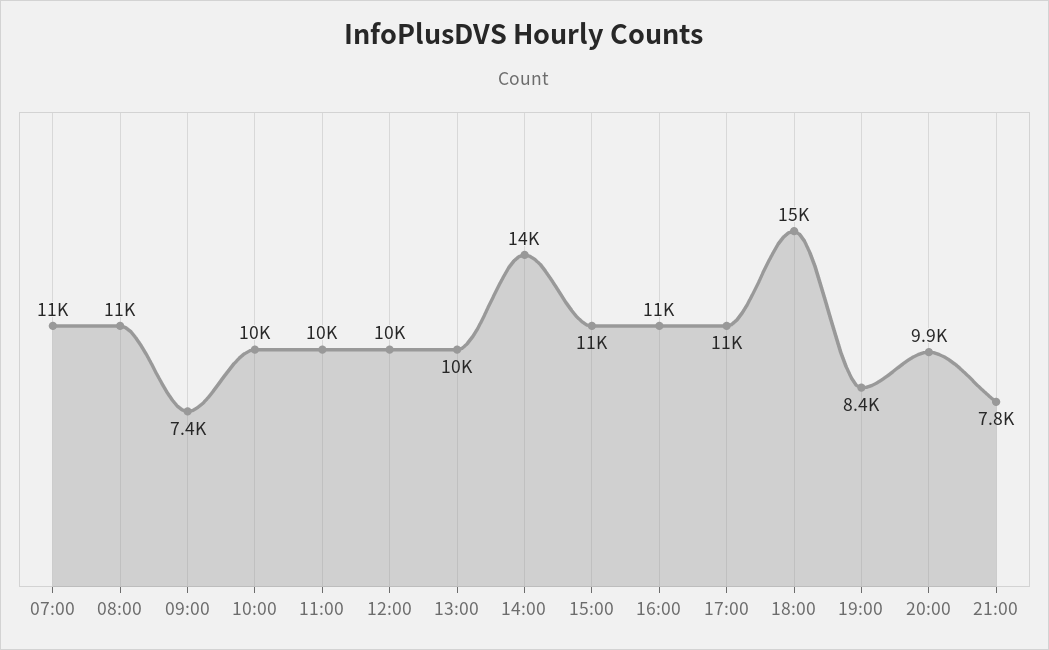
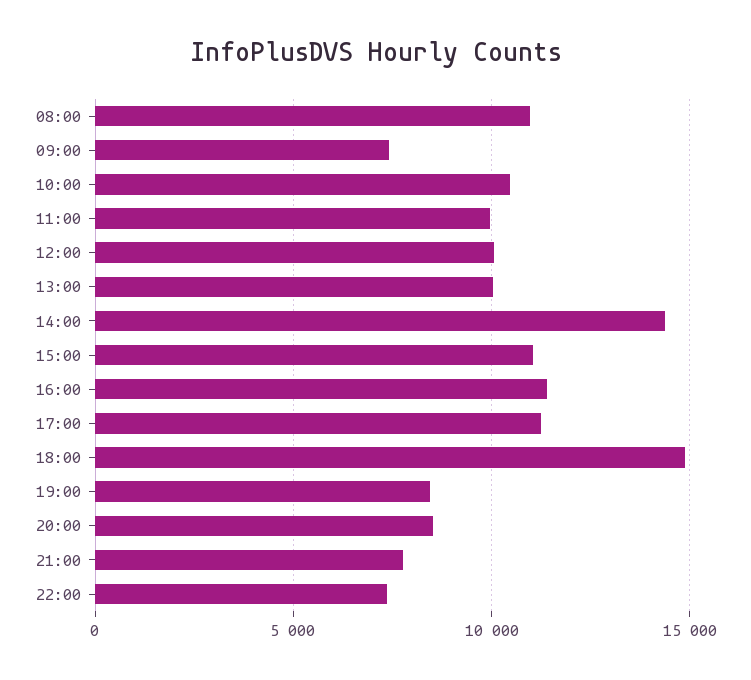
07:00: 11000 -> none
20:00: 9900 -> 8500
22:00: none -> 7500

